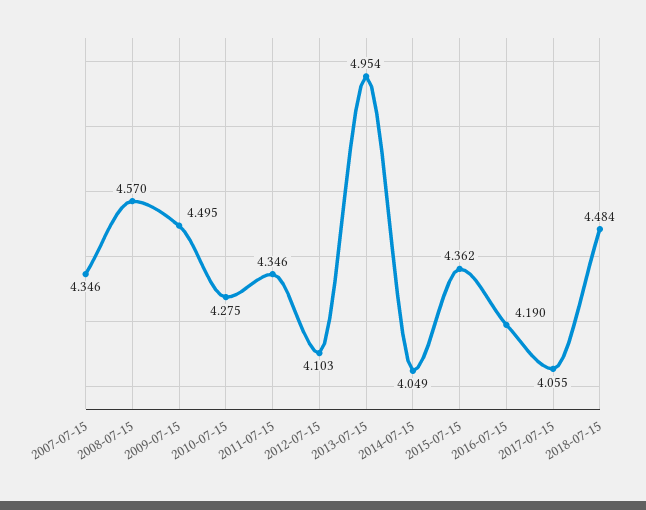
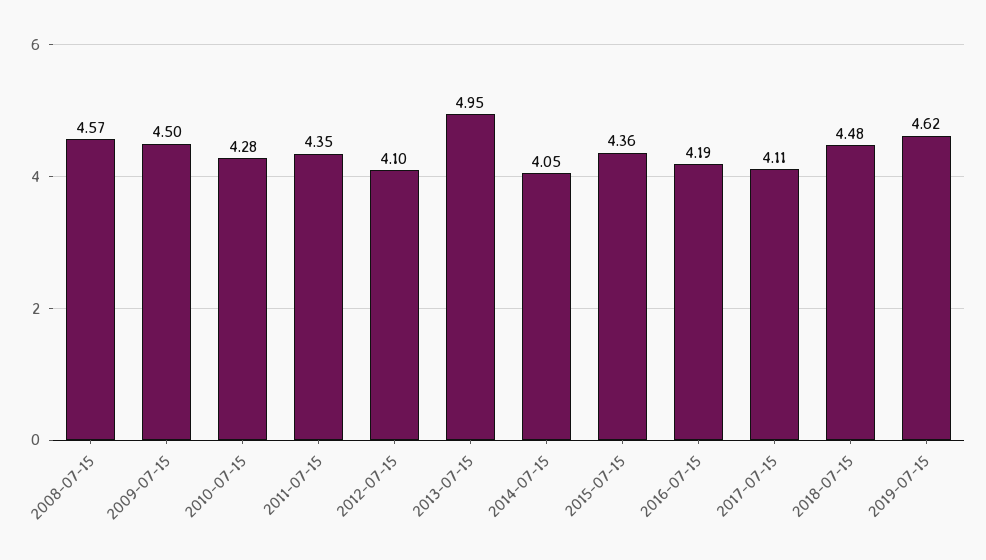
2007-07-15: 4.346 -> none
2017-07-15: 4.055 -> 4.11
2019-07-15: none -> 4.62

